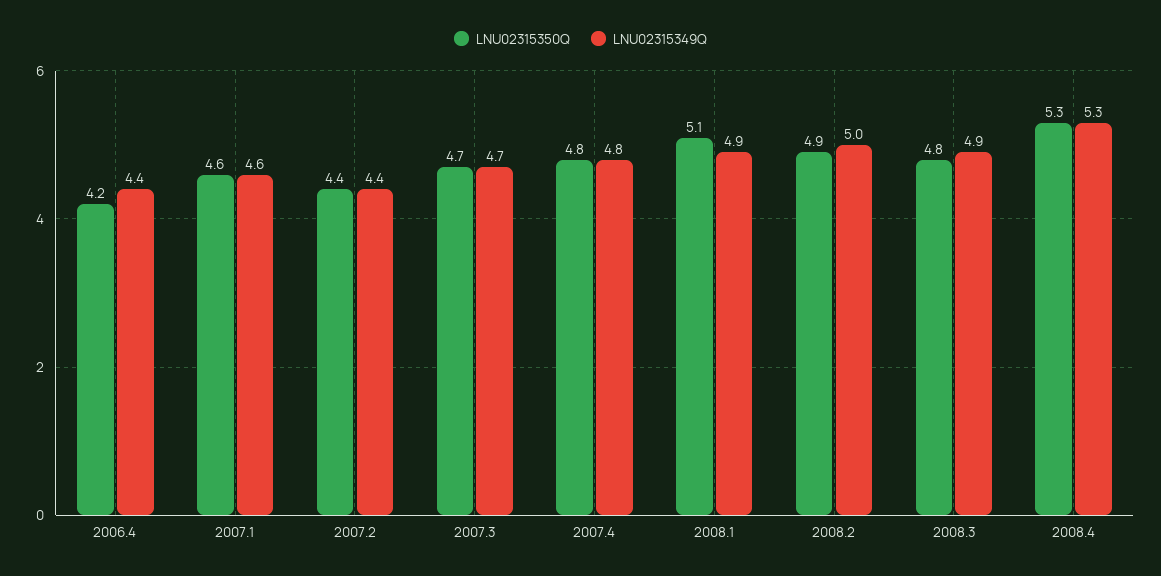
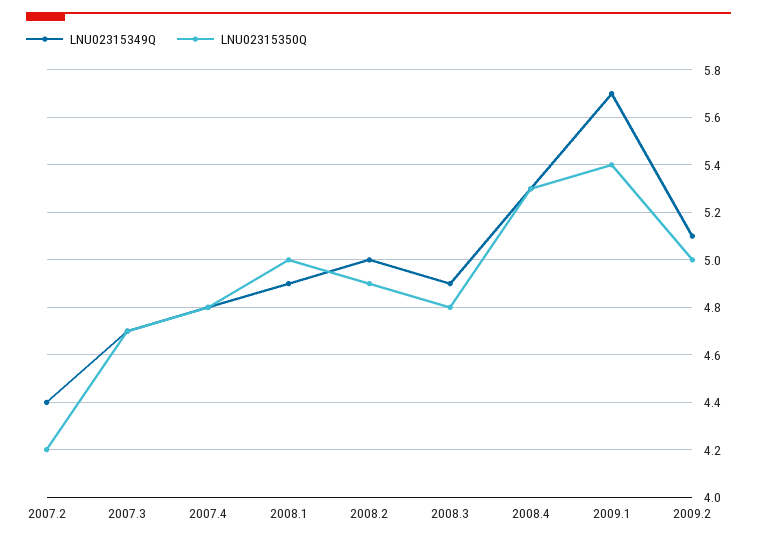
LNU02315350Q, 2006.4: 4.2 -> none
LNU02315349Q, 2006.4: 4.4 -> none
LNU02315350Q, 2007.1: 4.6 -> none
LNU02315349Q, 2007.1: 4.6 -> none
LNU02315350Q, 2007.2: 4.4 -> 4.2
LNU02315350Q, 2008.1: 5.1 -> 5
LNU02315349Q, 2009.1: none -> 5.7
LNU02315350Q, 2009.1: none -> 5.4
LNU02315349Q, 2009.2: none -> 5.1
LNU02315350Q, 2009.2: none -> 5

